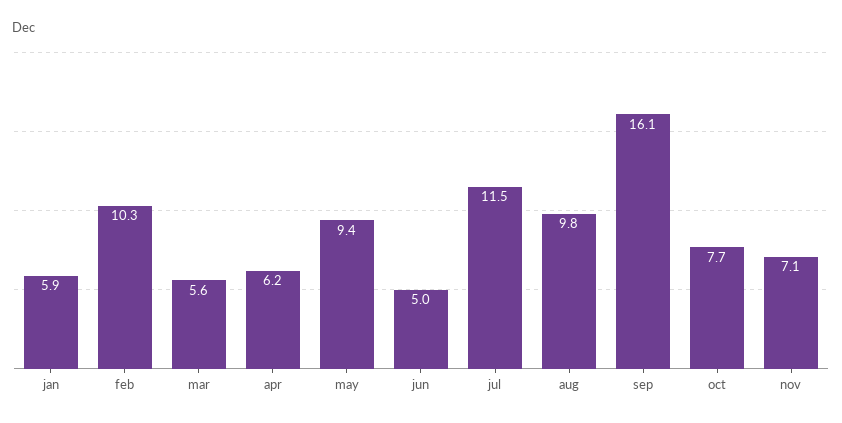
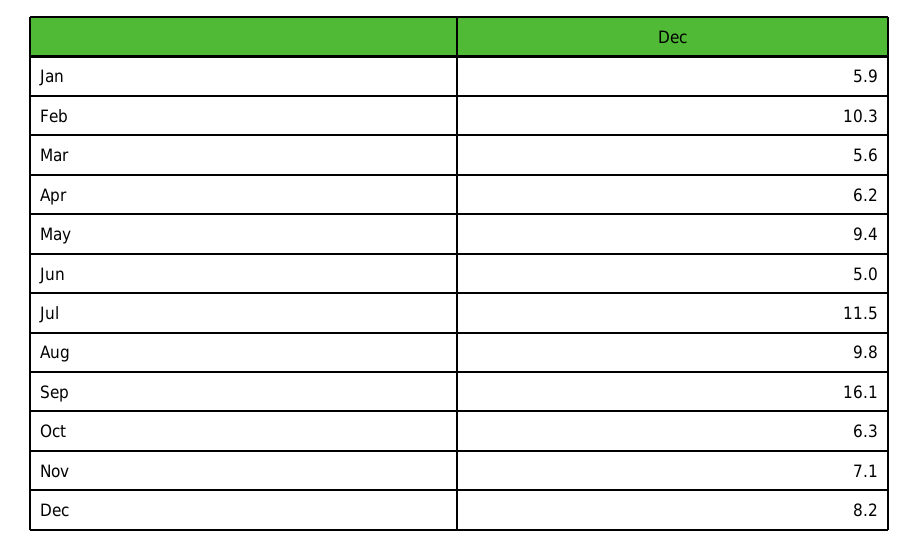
oct: 7.7 -> 6.3
Dec: none -> 8.2

